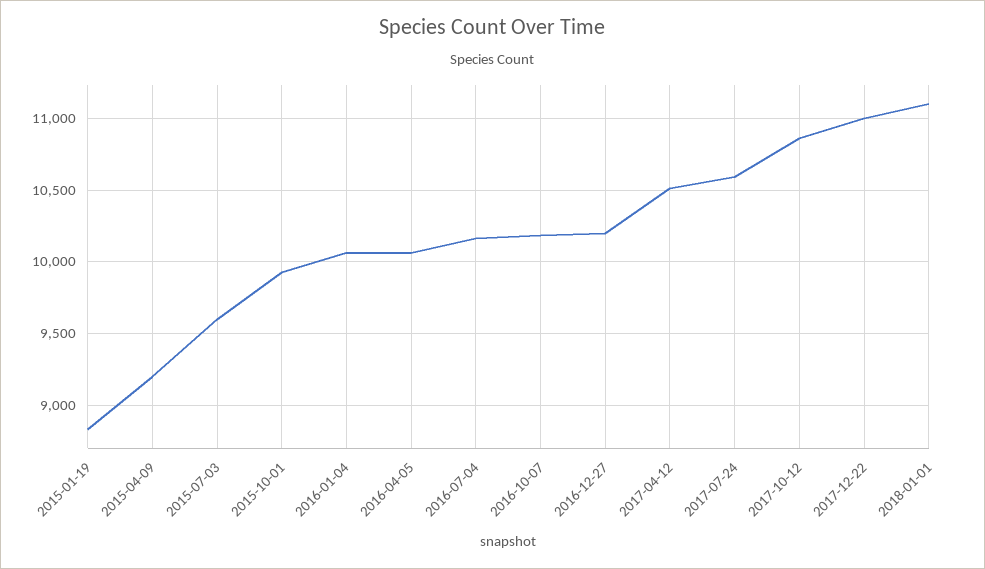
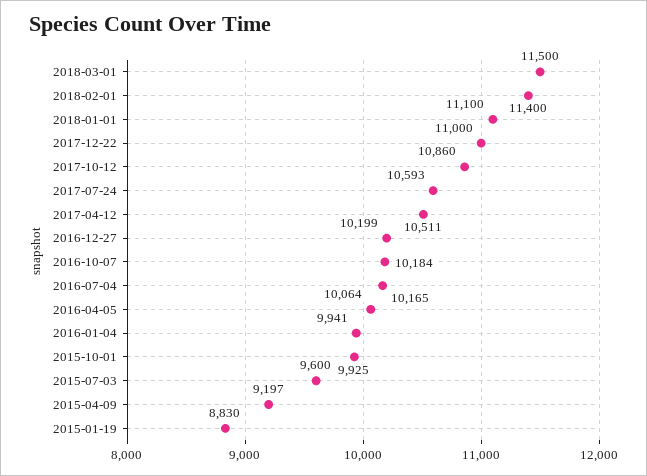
2016-01-04: 10050 -> 9941
2018-03-01: none -> 11500
2018-02-01: none -> 11400

